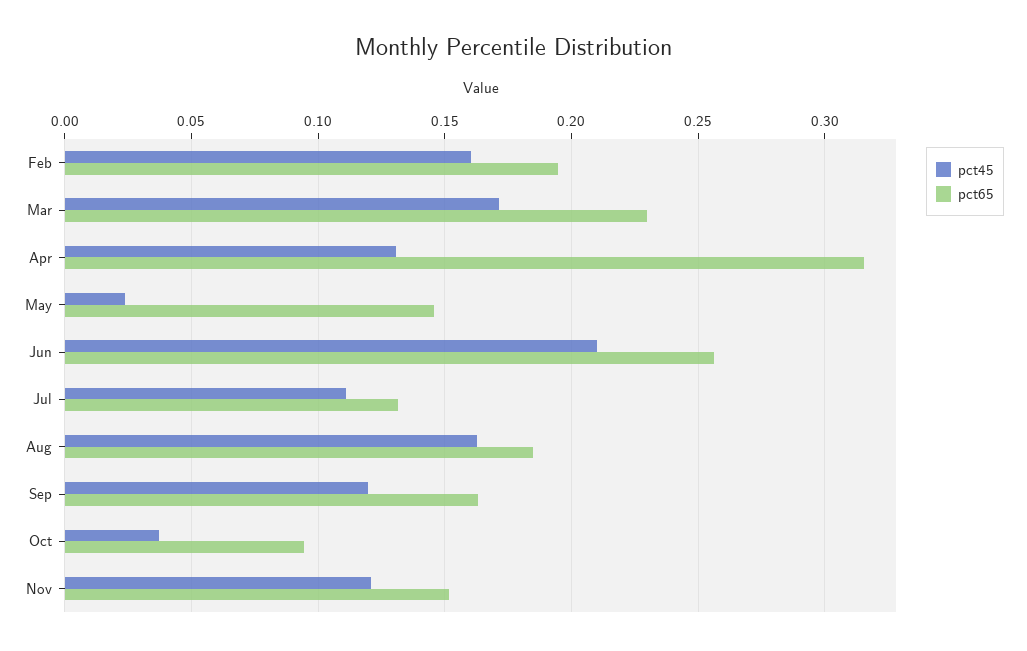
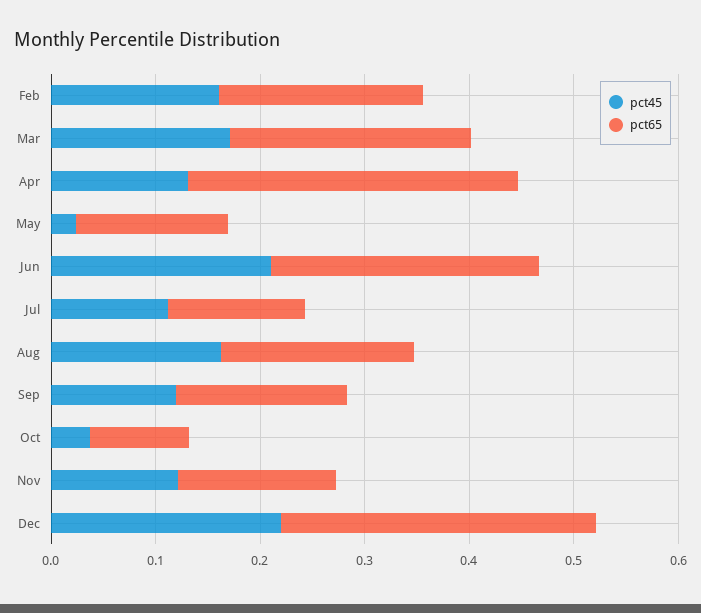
pct45, Dec: none -> 0.22
pct65, Dec: none -> 0.3

